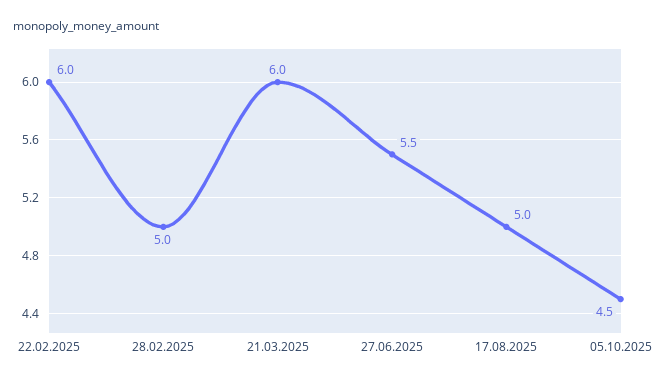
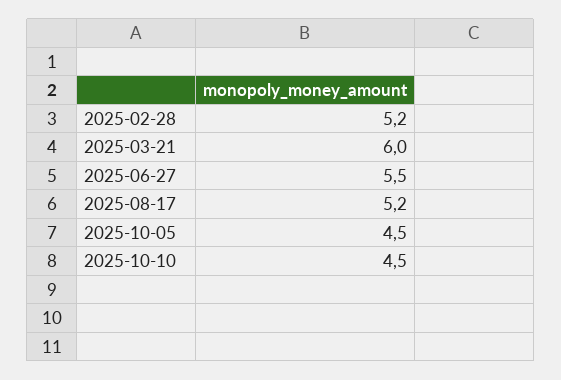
22.02.2025: 6 -> none
28.02.2025: 5 -> 5.2
17.08.2025: 5 -> 5.2
2025-10-10: none -> 4.5

